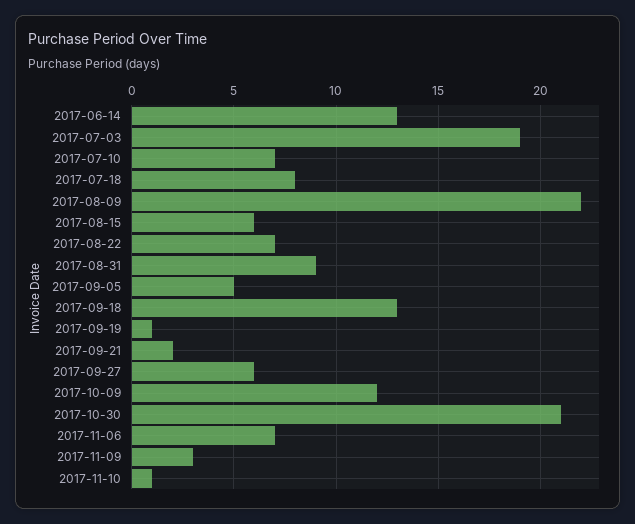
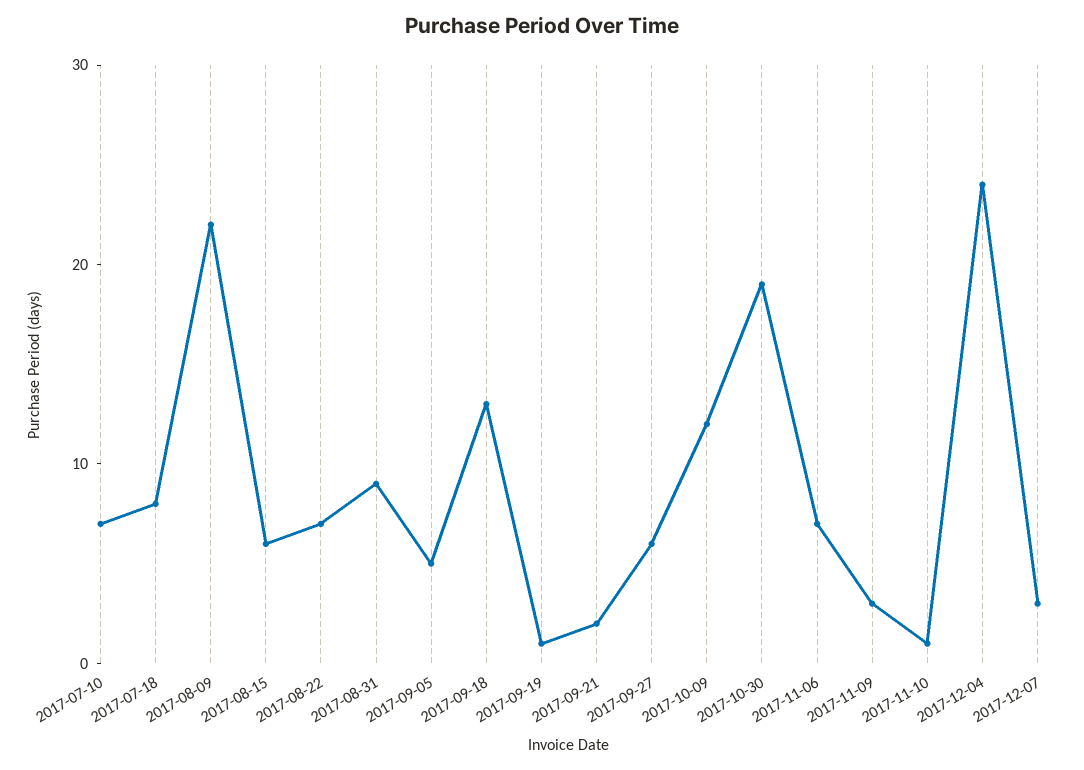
2017-06-14: 13 -> none
2017-07-03: 19 -> none
2017-10-30: 21 -> 19
2017-12-04: none -> 24
2017-12-07: none -> 3

